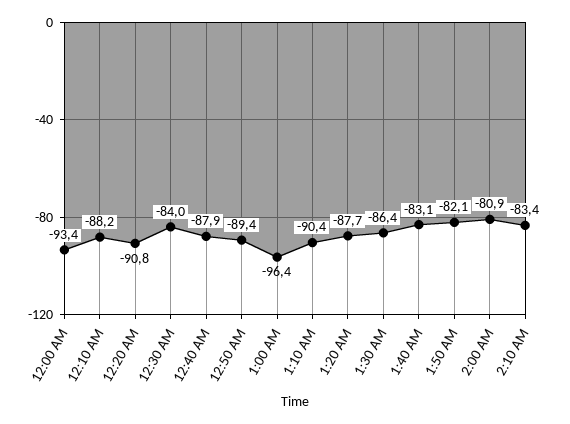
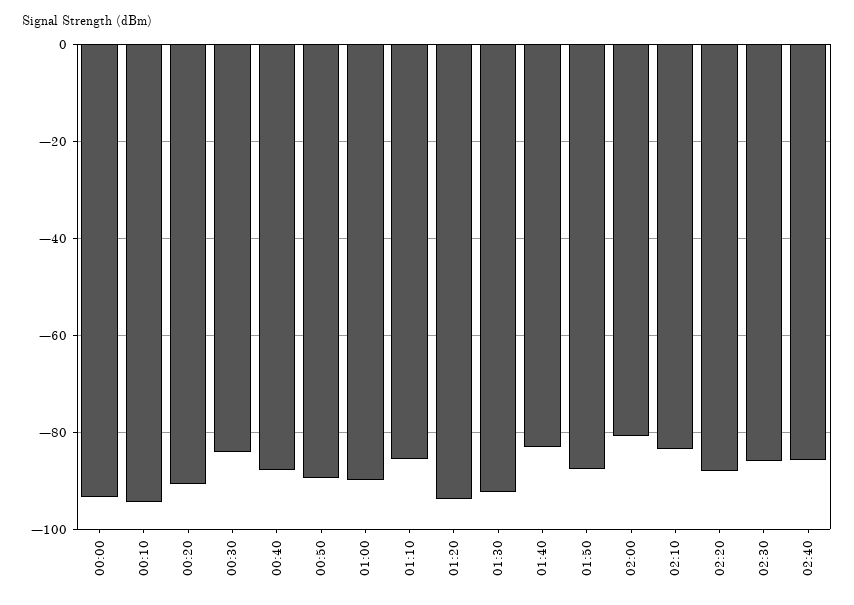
12:10 AM: -88.2 -> -94
1:00 AM: -96.4 -> -90
1:10 AM: -90.4 -> -86
1:20 AM: -87.7 -> -94
1:30 AM: -86.4 -> -92
1:50 AM: -82.1 -> -88
02:20: none -> -88
02:30: none -> -86
02:40: none -> -86

